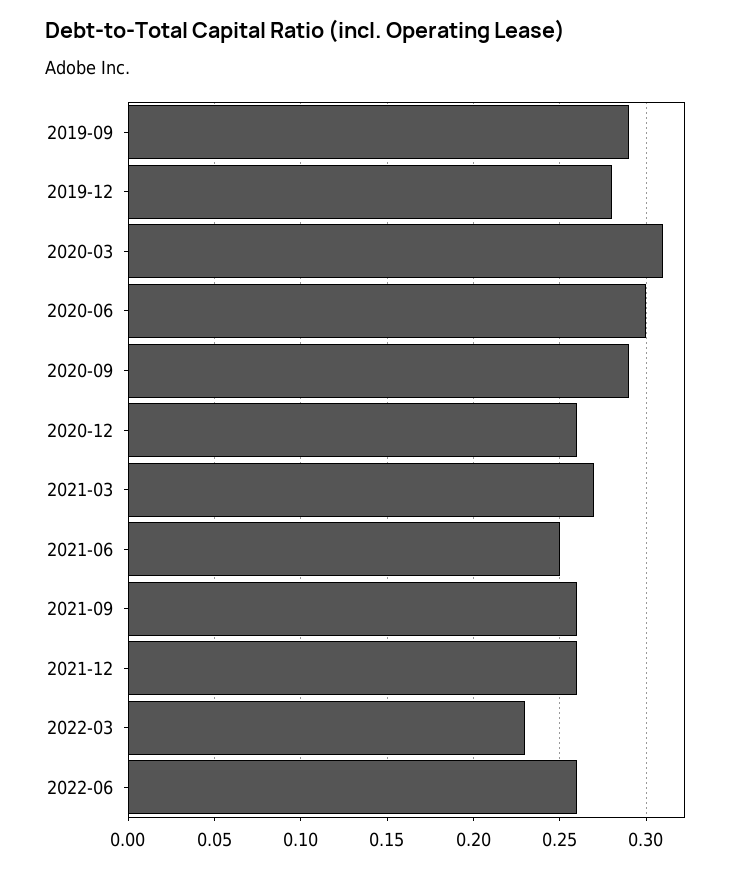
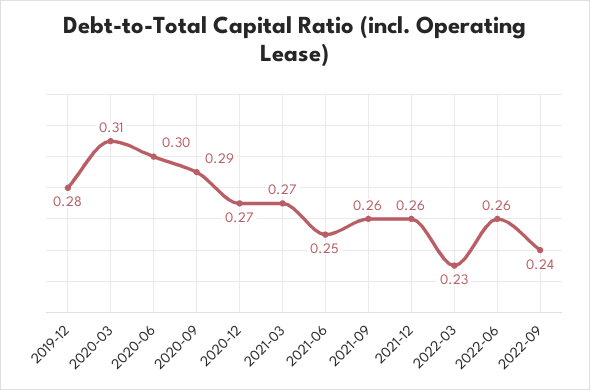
2019-09: 0.29 -> none
2020-12: 0.26 -> 0.27
2022-09: none -> 0.24

